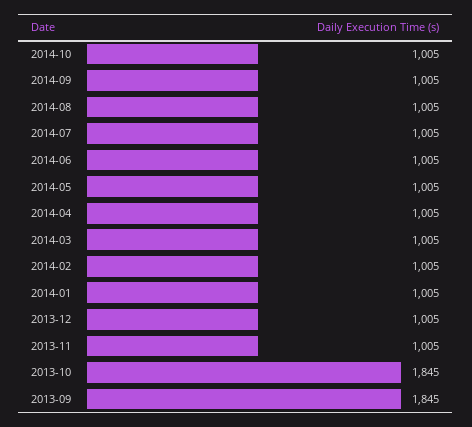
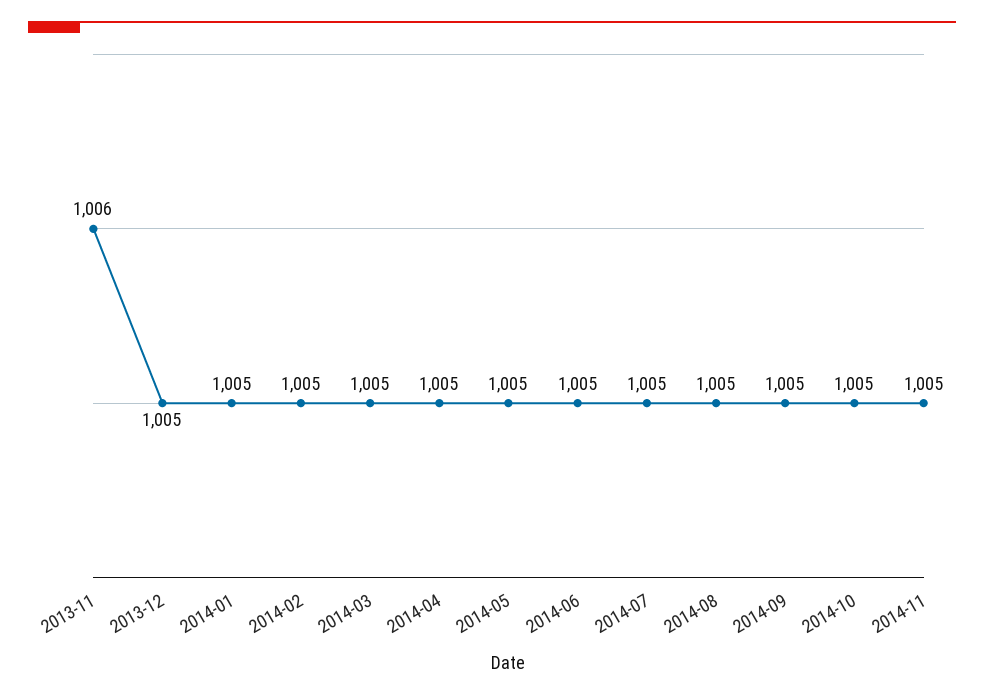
2013-11: 1005 -> 1006
2013-10: 1845 -> none
2013-09: 1845 -> none
2014-11: none -> 1005

